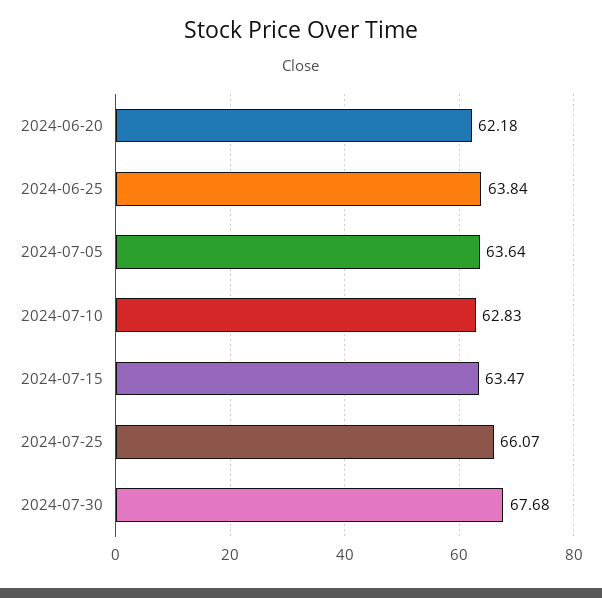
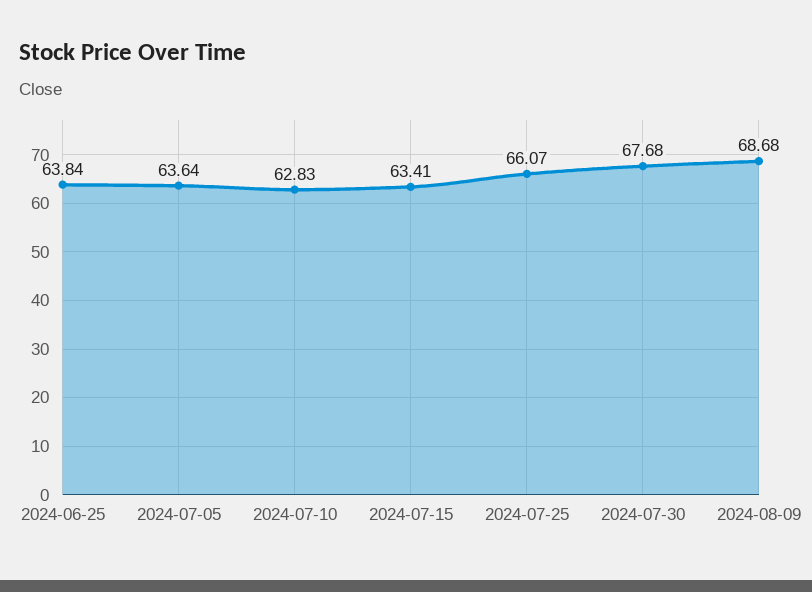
2024-06-20: 62.18 -> none
2024-07-15: 63.47 -> 63.41
2024-08-09: none -> 68.68

